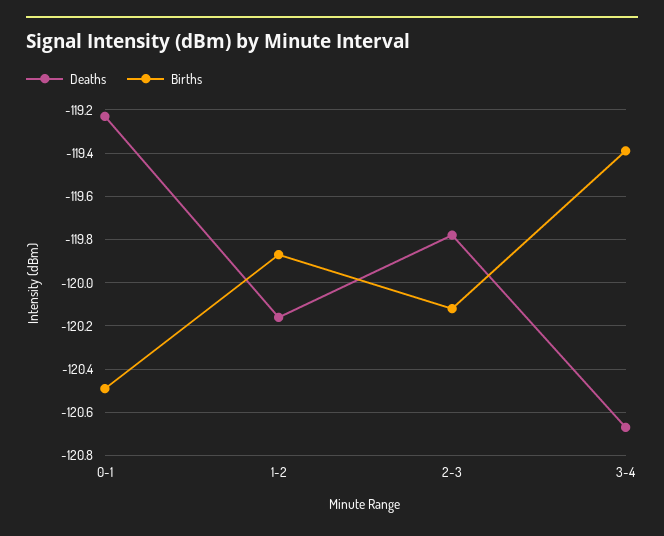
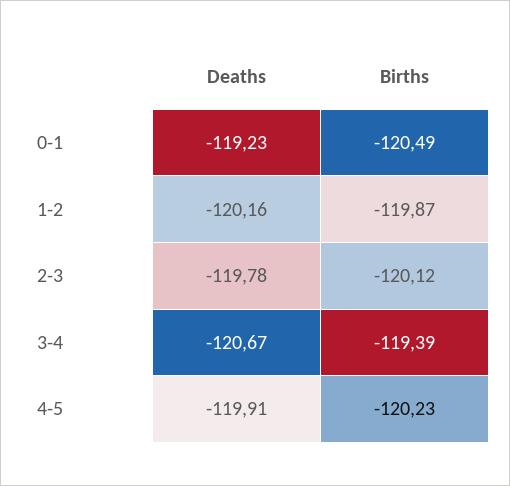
Deaths, 4-5: none -> -119.91
Births, 4-5: none -> -120.23

